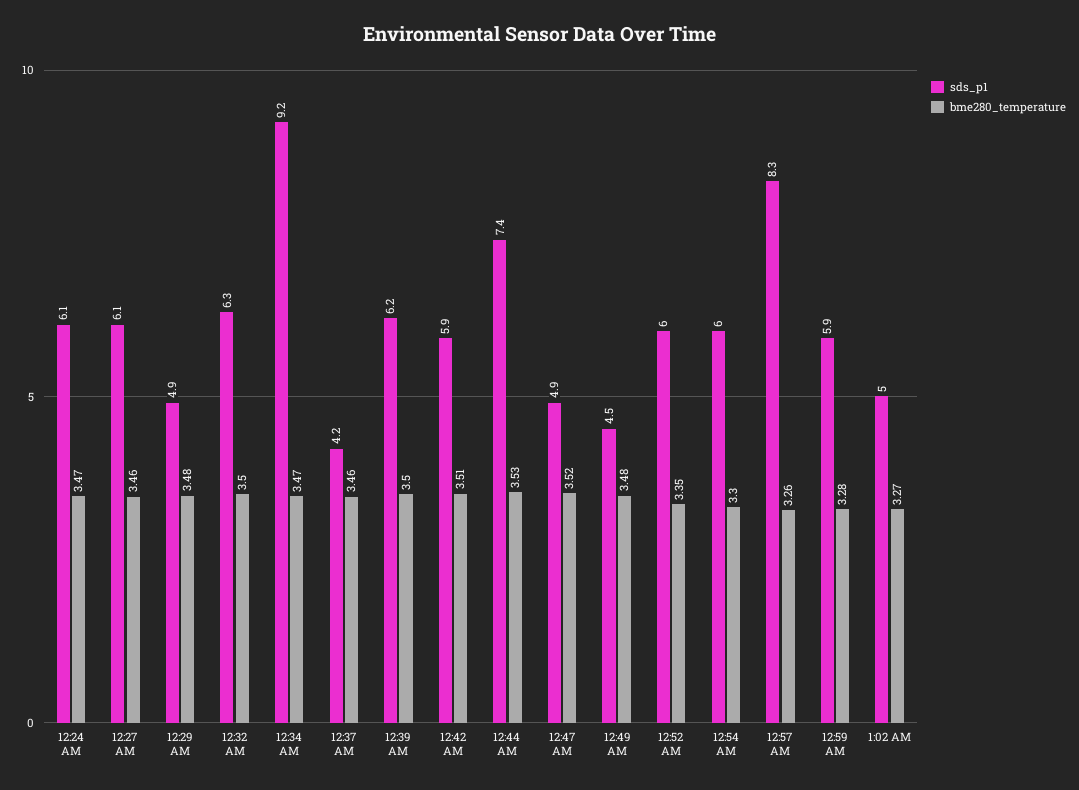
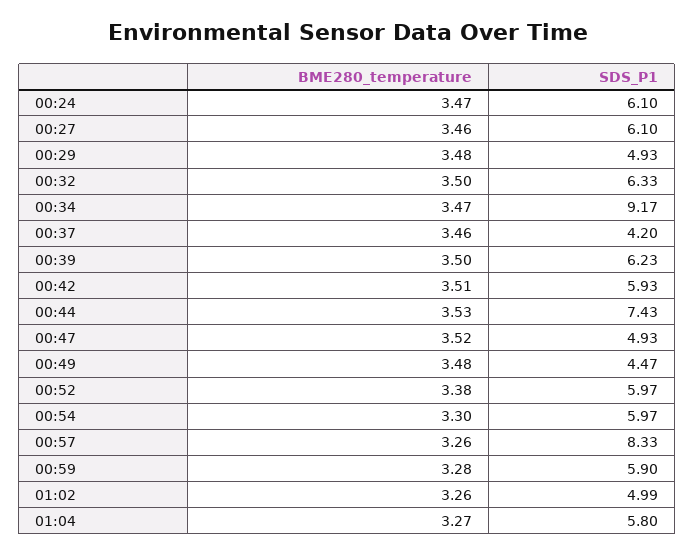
bme280_temperature, 12:52 AM: 3.35 -> 3.38
bme280_temperature, 1:02 AM: 3.27 -> 3.26
bme280_temperature, 01:04: none -> 3.27
sds_p1, 01:04: none -> 5.8

